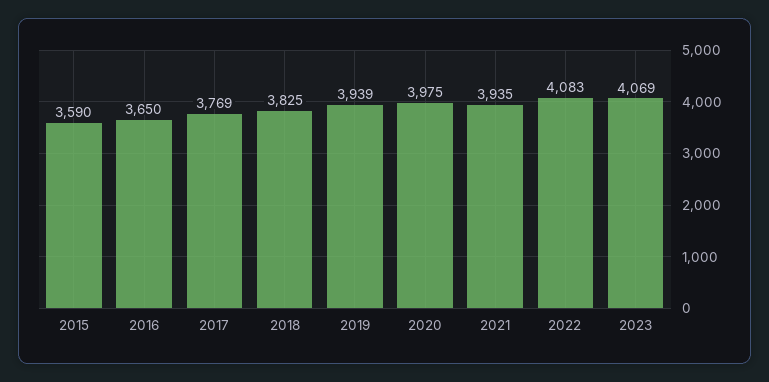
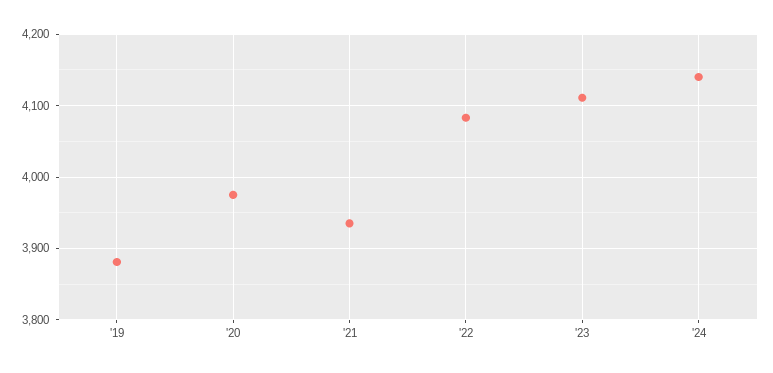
2015: 3590 -> none
2016: 3650 -> none
2017: 3769 -> none
2018: 3825 -> none
2019: 3939 -> 3880
2023: 4069 -> 4110
'24: none -> 4140

